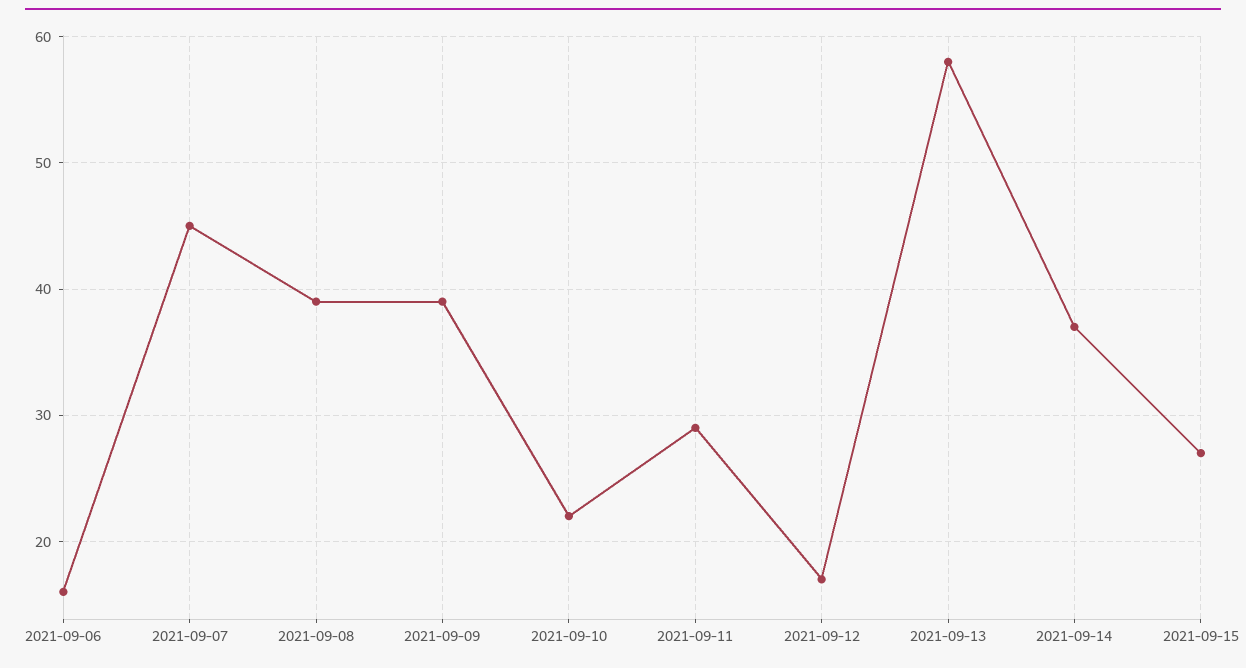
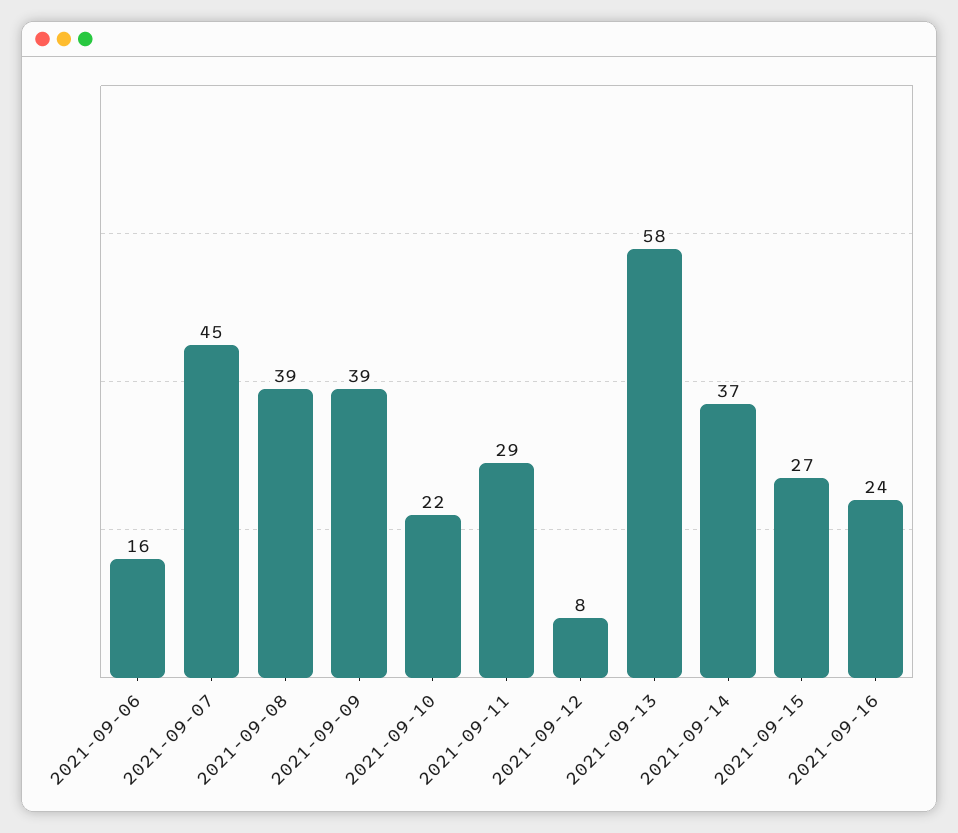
2021-09-12: 17 -> 8
2021-09-16: none -> 24

